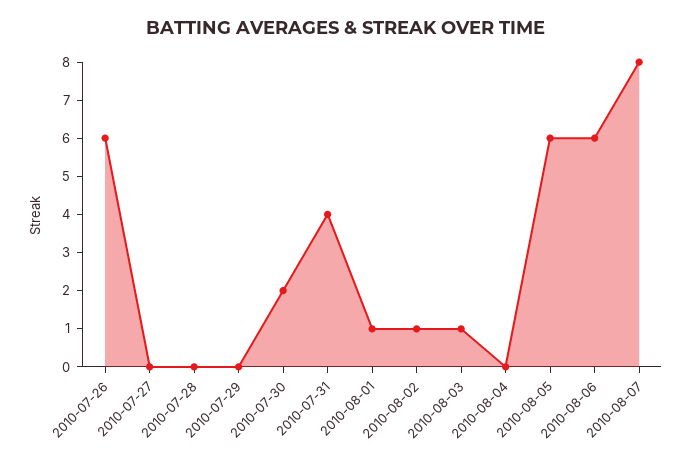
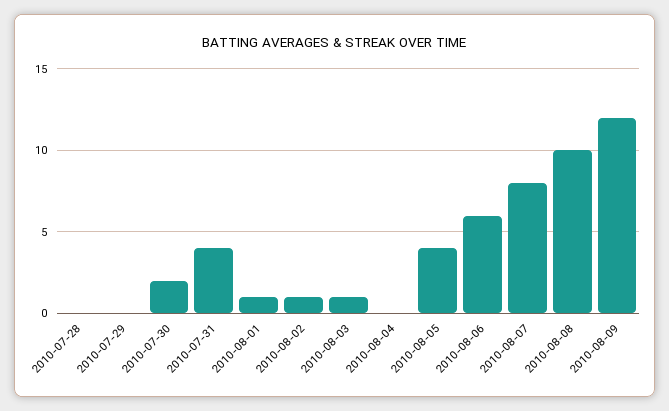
2010-07-26: 6 -> none
2010-07-27: 0 -> none
2010-08-05: 6 -> 4
2010-08-08: none -> 10
2010-08-09: none -> 12

